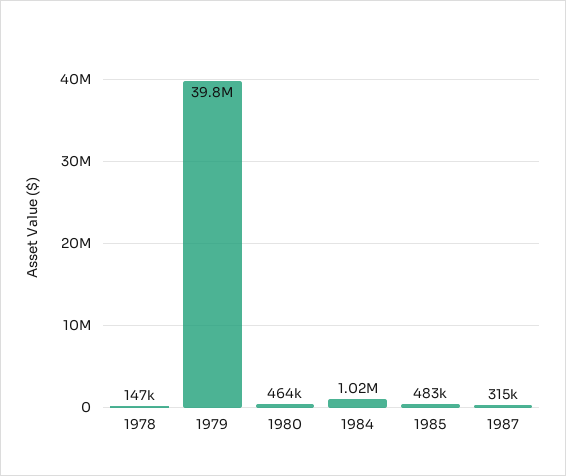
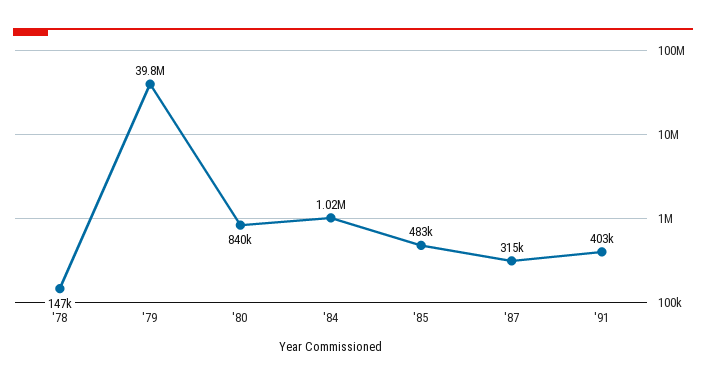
1980: 464000 -> 840000
'91: none -> 403000

